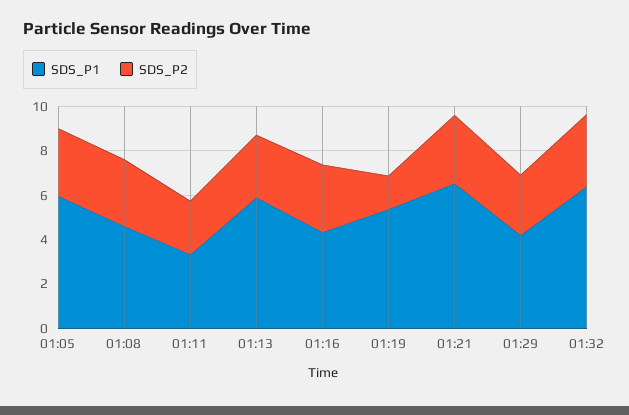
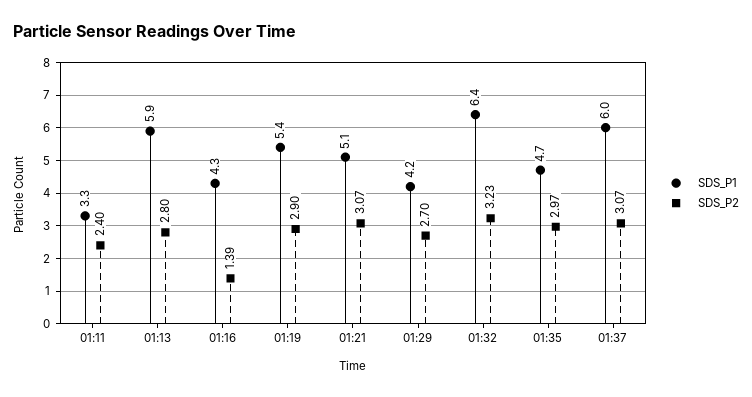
SDS_P1, 01:05: 6 -> none
SDS_P2, 01:05: 3 -> none
SDS_P1, 01:08: 4.5 -> none
SDS_P2, 01:08: 3 -> none
SDS_P2, 01:16: 3 -> 1.39
SDS_P2, 01:19: 1.5 -> 2.9
SDS_P1, 01:21: 6.5 -> 5.1
SDS_P1, 01:35: none -> 4.7
SDS_P2, 01:35: none -> 2.97
SDS_P1, 01:37: none -> 6
SDS_P2, 01:37: none -> 3.07

